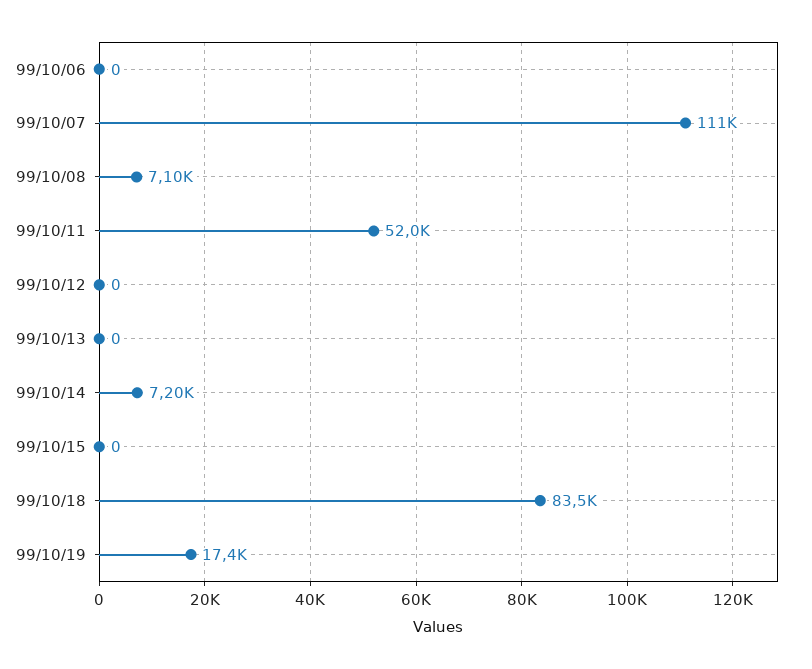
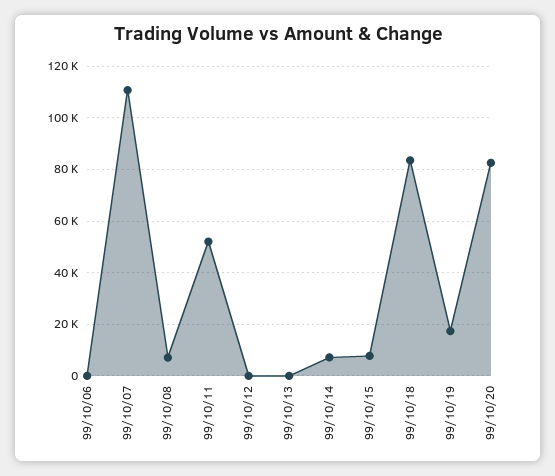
99/10/15: 0 -> 7500
99/10/20: none -> 82500

